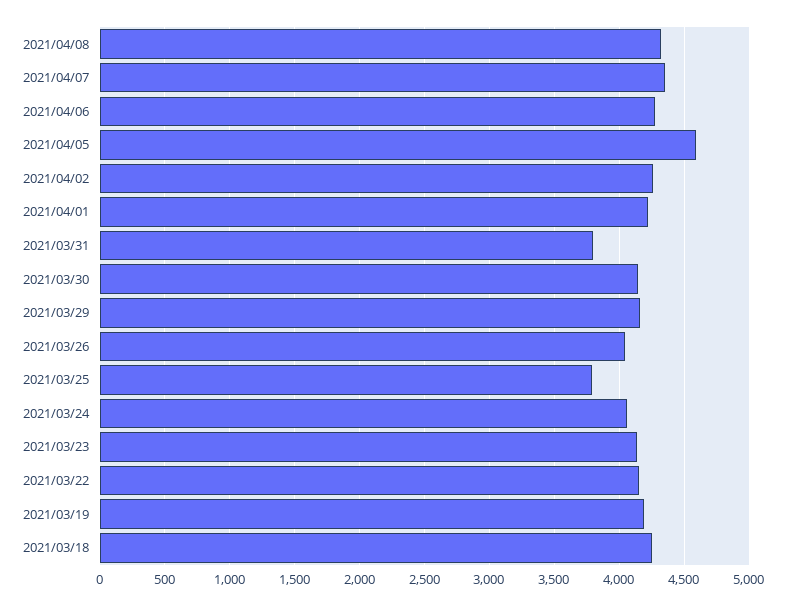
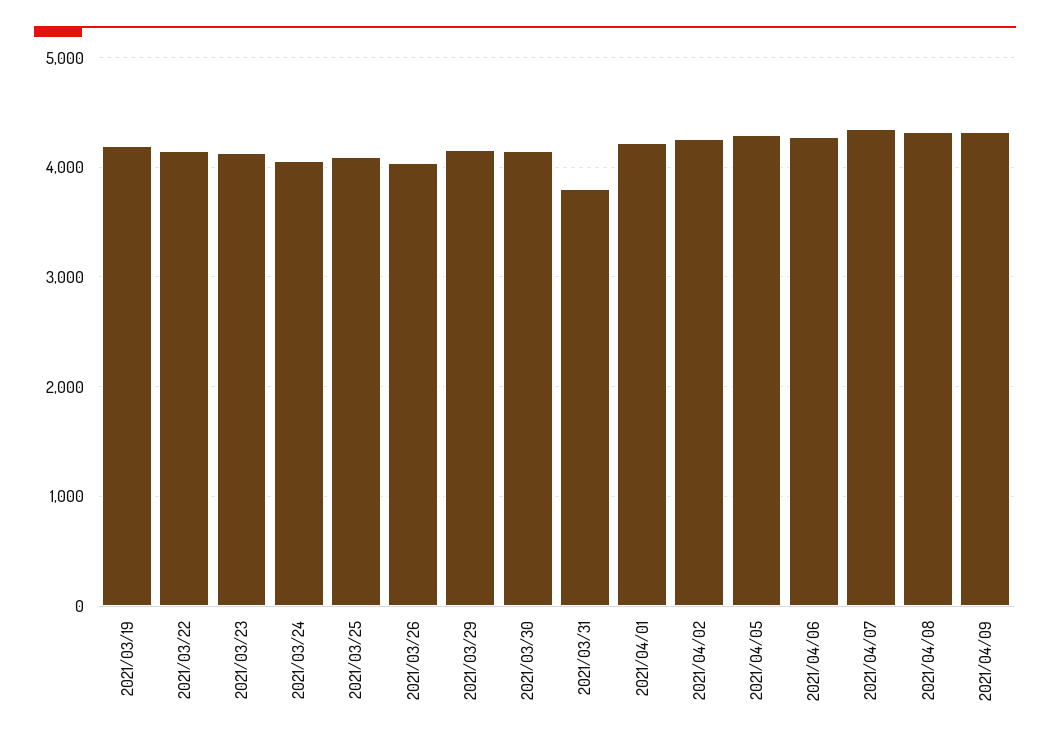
2021/04/05: 4600 -> 4300
2021/03/25: 3800 -> 4100
2021/03/18: 4250 -> none
2021/04/09: none -> 4300

